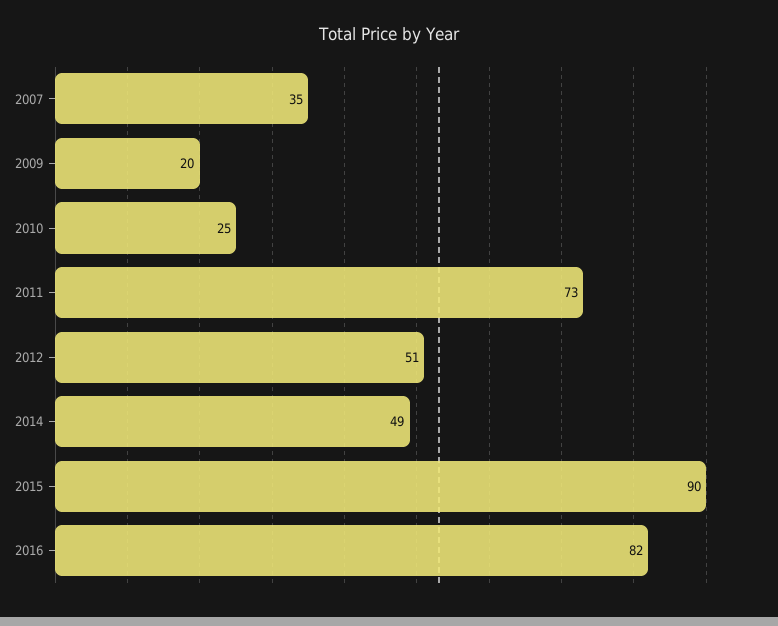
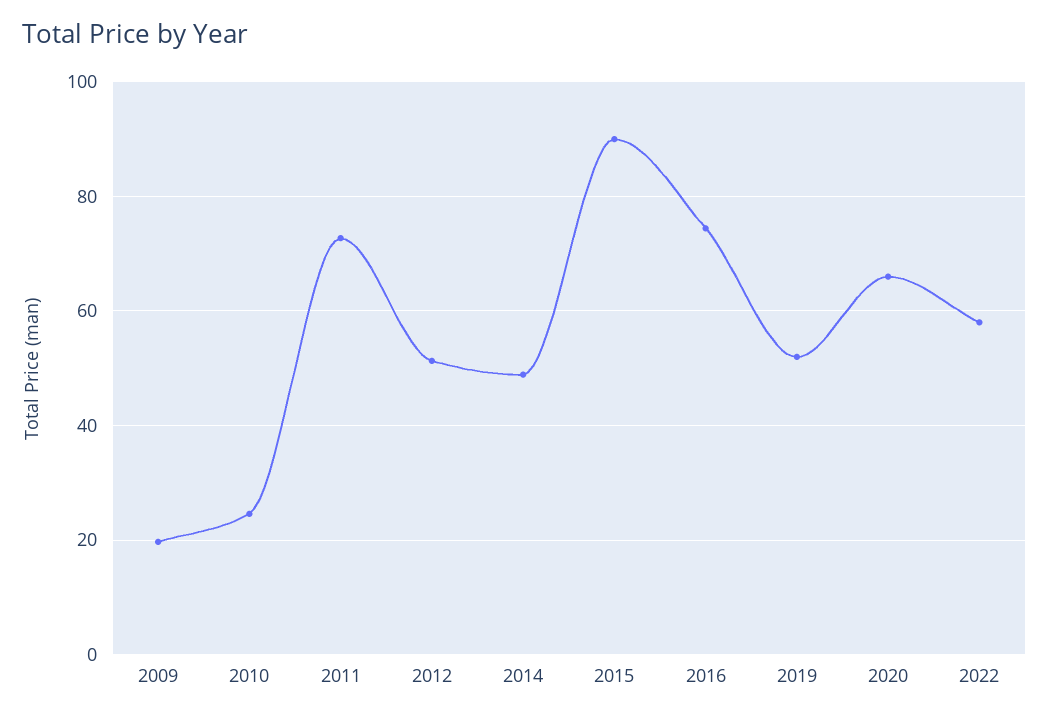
2007: 35 -> none
2016: 82 -> 74
2019: none -> 52
2020: none -> 66
2022: none -> 58

